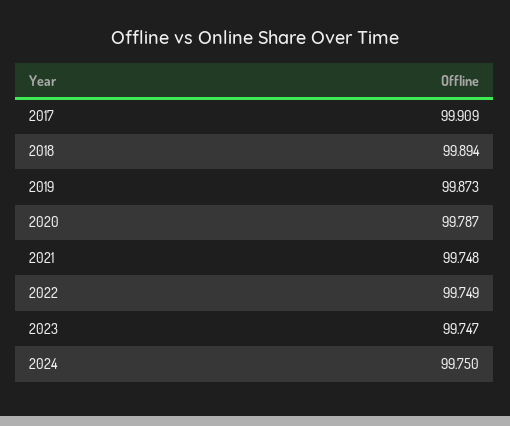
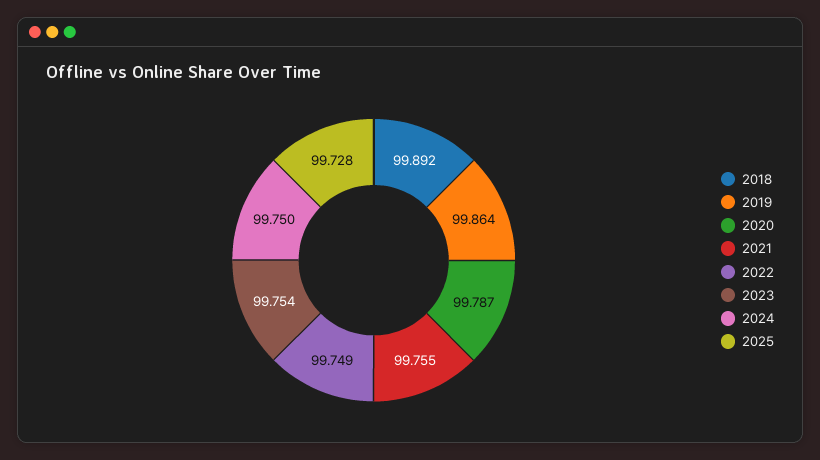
2017: 99.909 -> none
2018: 99.894 -> 99.892
2019: 99.873 -> 99.864
2021: 99.748 -> 99.755
2023: 99.747 -> 99.754
2025: none -> 99.728

